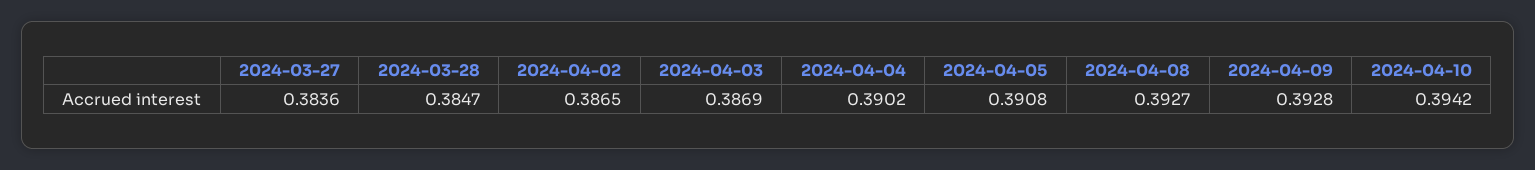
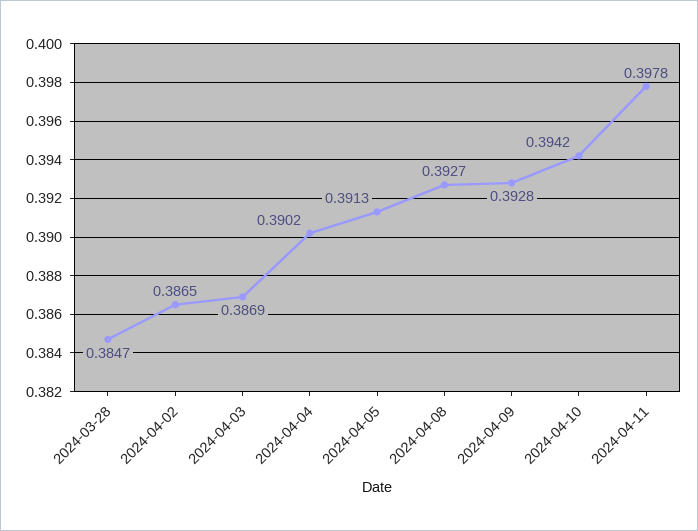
2024-03-27: 0.3836 -> none
2024-04-05: 0.3908 -> 0.3913
2024-04-11: none -> 0.3978

